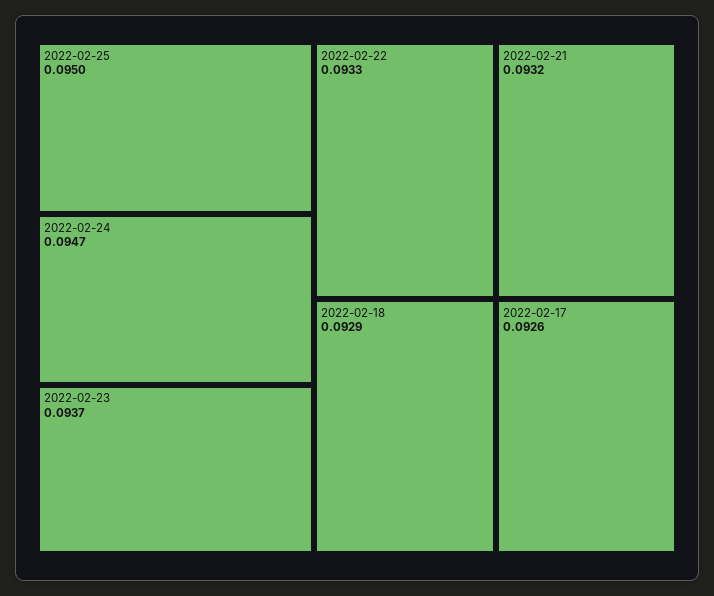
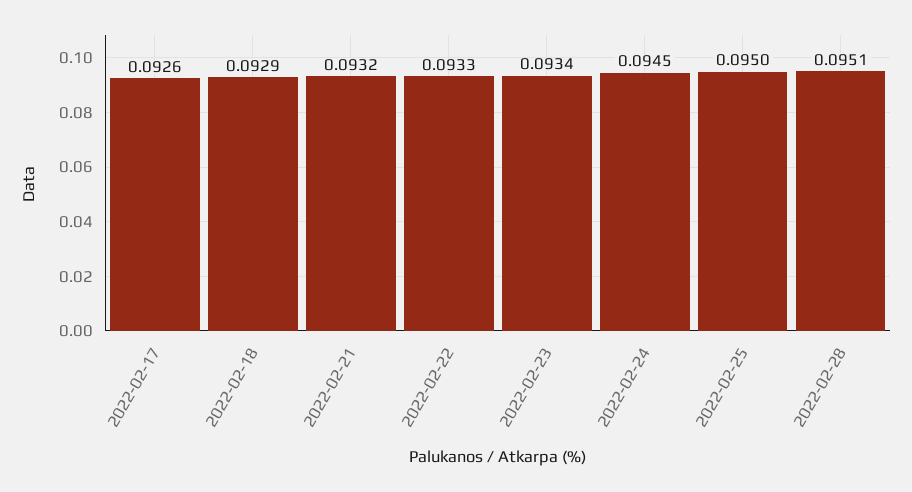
2022-02-24: 0.0947 -> 0.0945
2022-02-23: 0.0937 -> 0.0934
2022-02-28: none -> 0.0951

